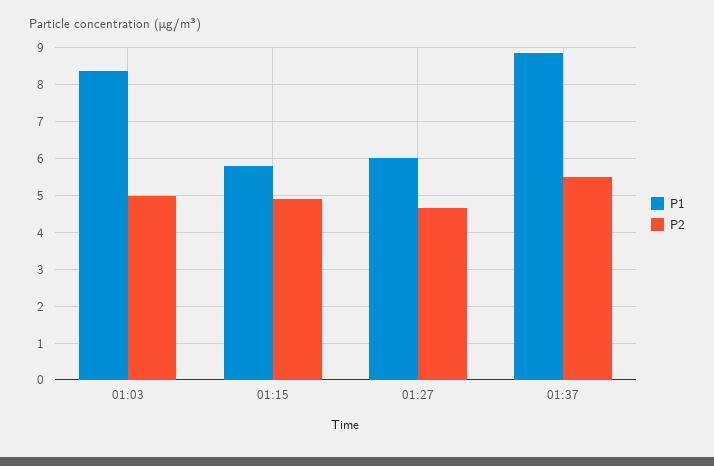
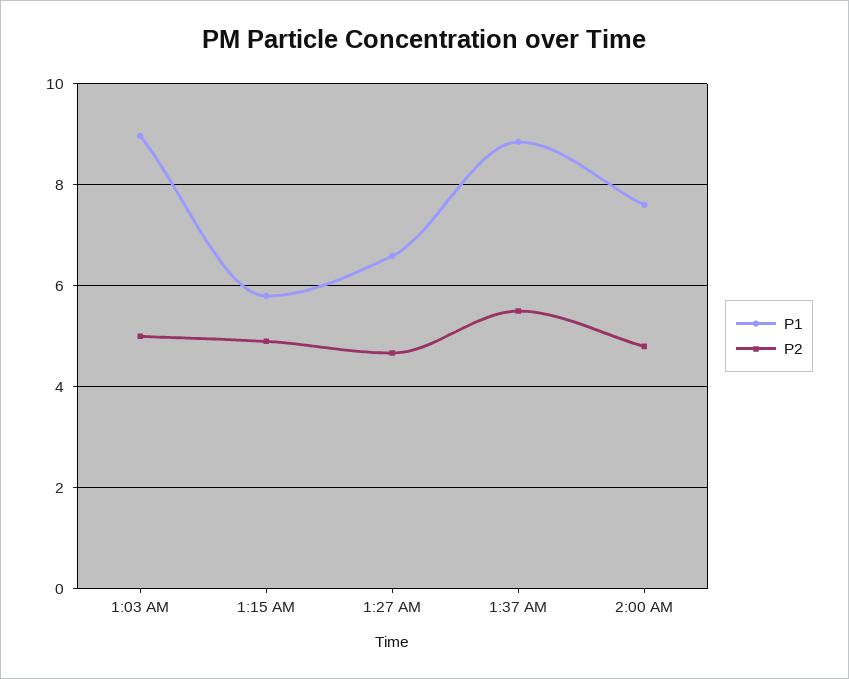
P1, 01:03: 8.4 -> 9
P1, 01:27: 6 -> 6.6
P1, 2:00 AM: none -> 7.6
P2, 2:00 AM: none -> 4.8

